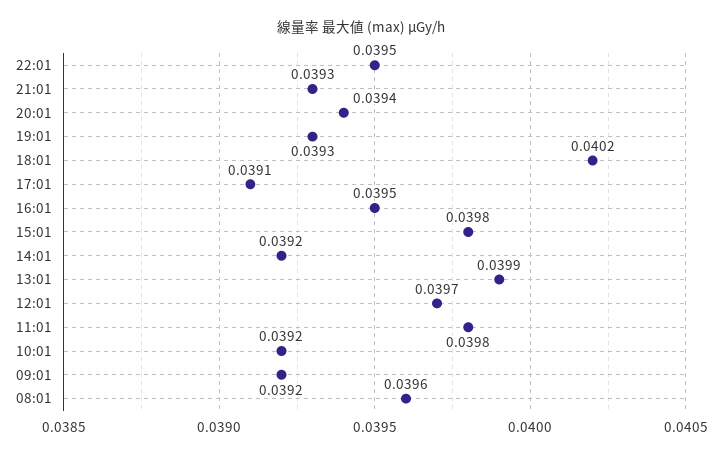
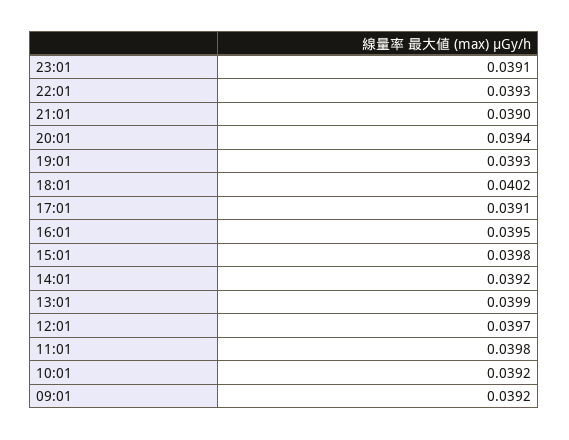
22:01: 0.0395 -> 0.0393
21:01: 0.0393 -> 0.039
08:01: 0.0396 -> none
23:01: none -> 0.0391

